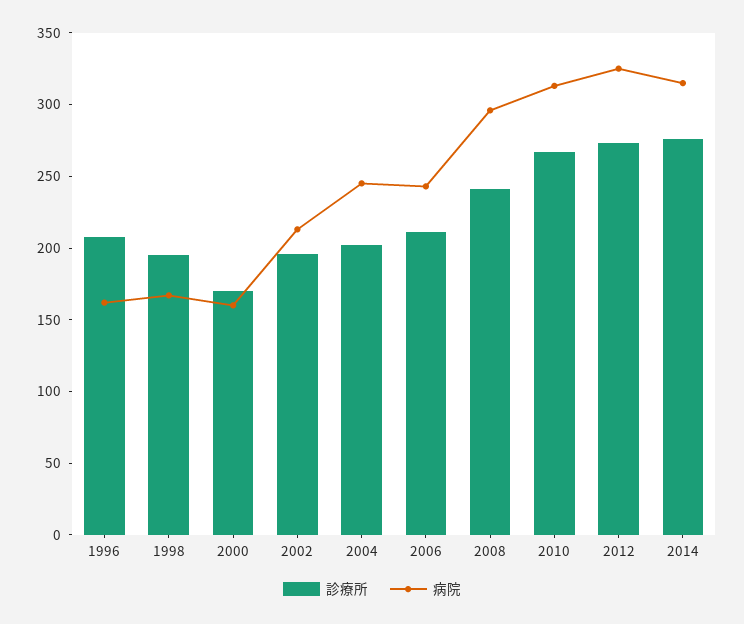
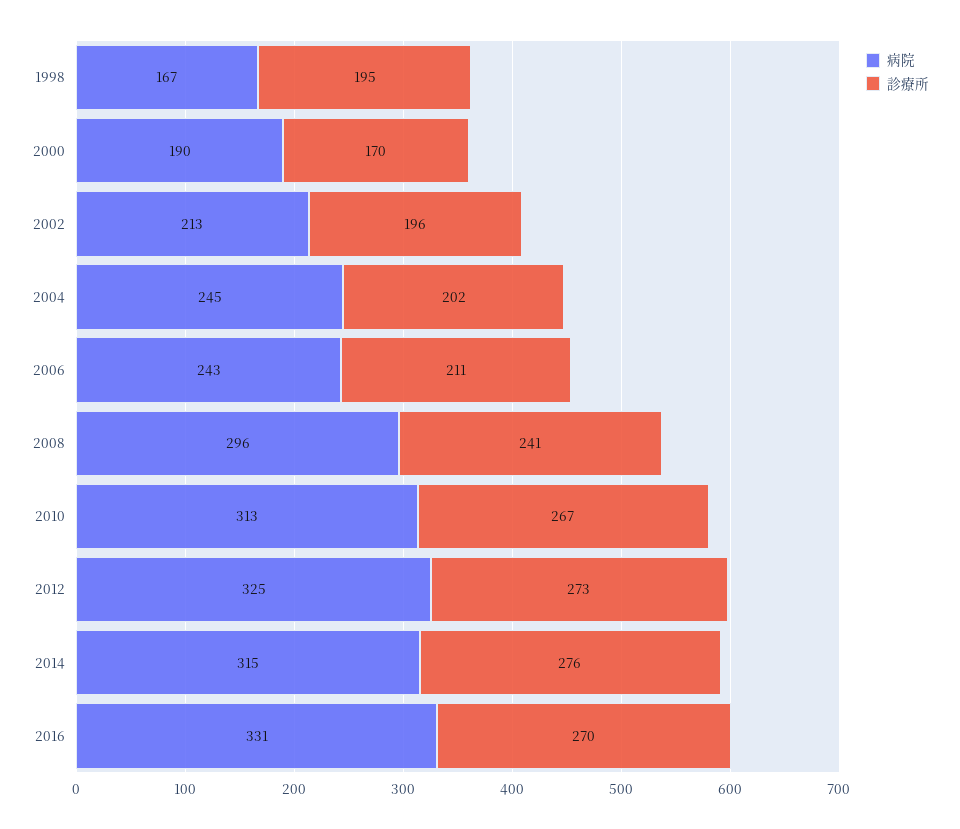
診療所, 1996: 210 -> none
病院, 1996: 160 -> none
病院, 2000: 160 -> 190
病院, 2016: none -> 331
診療所, 2016: none -> 270

